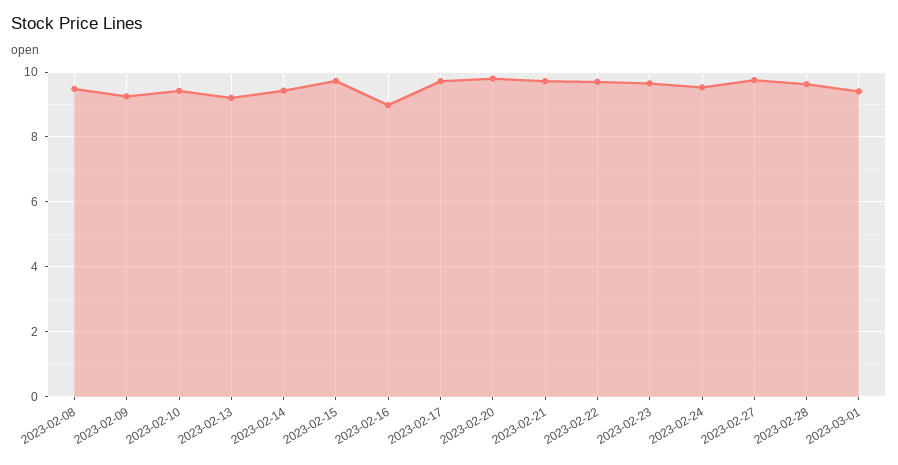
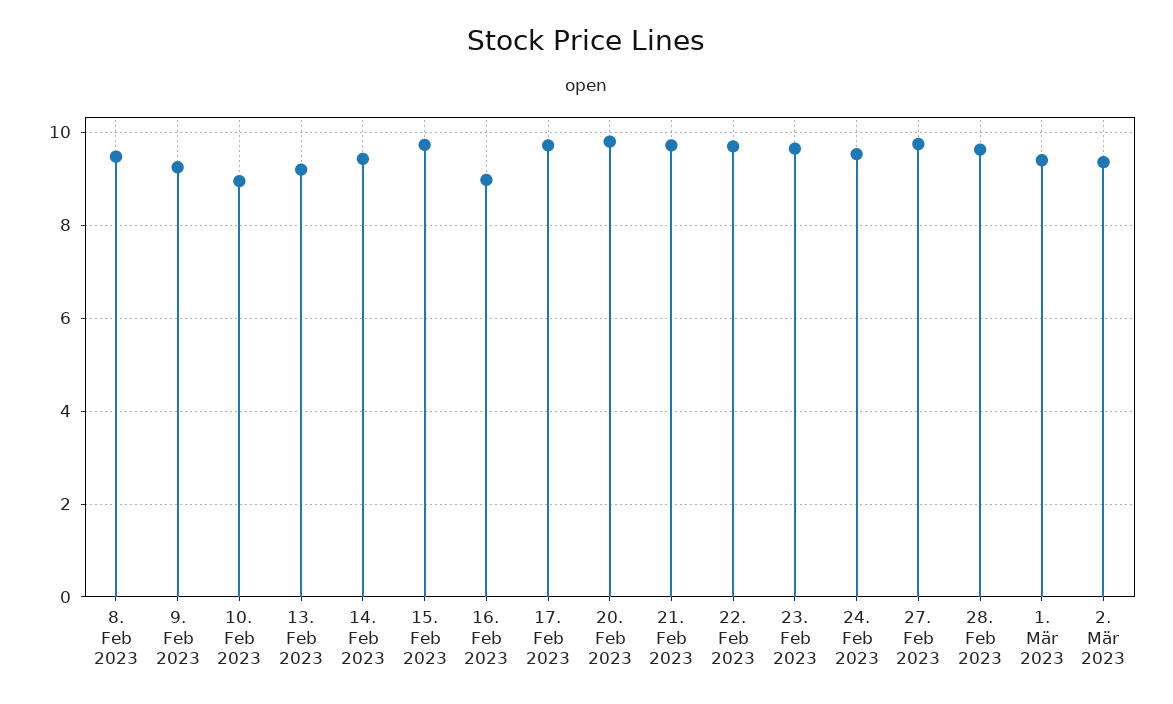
2023-02-10: 9.4 -> 9
2. Mär 2023: none -> 9.4

